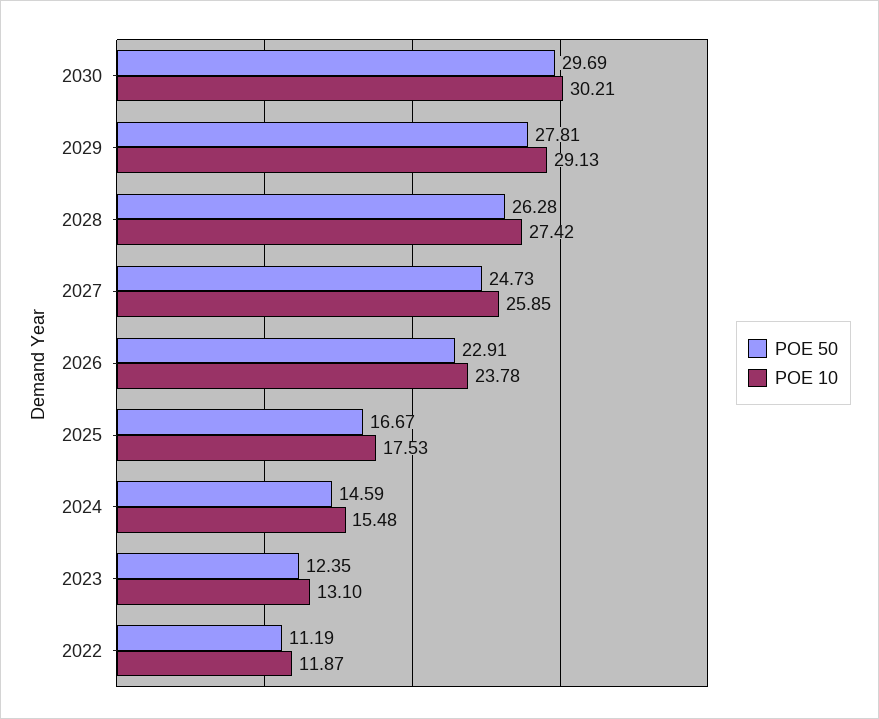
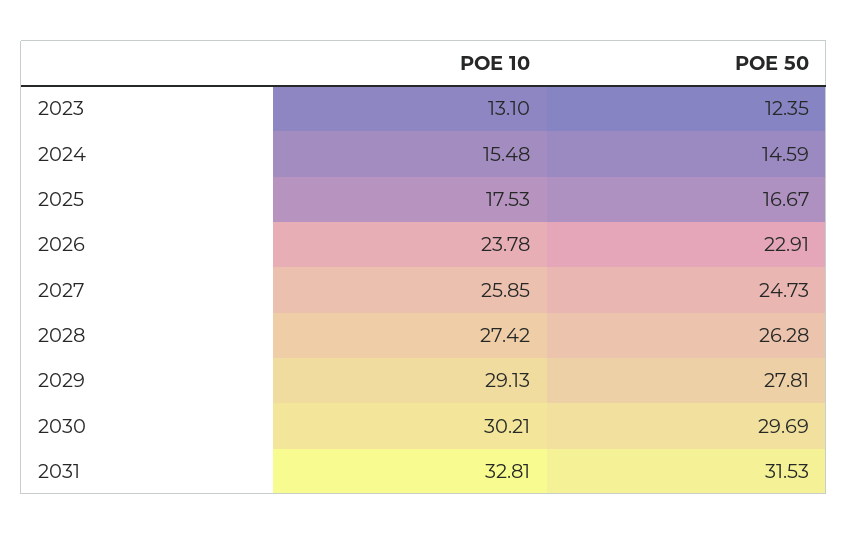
POE 50, 2022: 11.19 -> none
POE 10, 2022: 11.87 -> none
POE 10, 2031: none -> 32.81
POE 50, 2031: none -> 31.53

